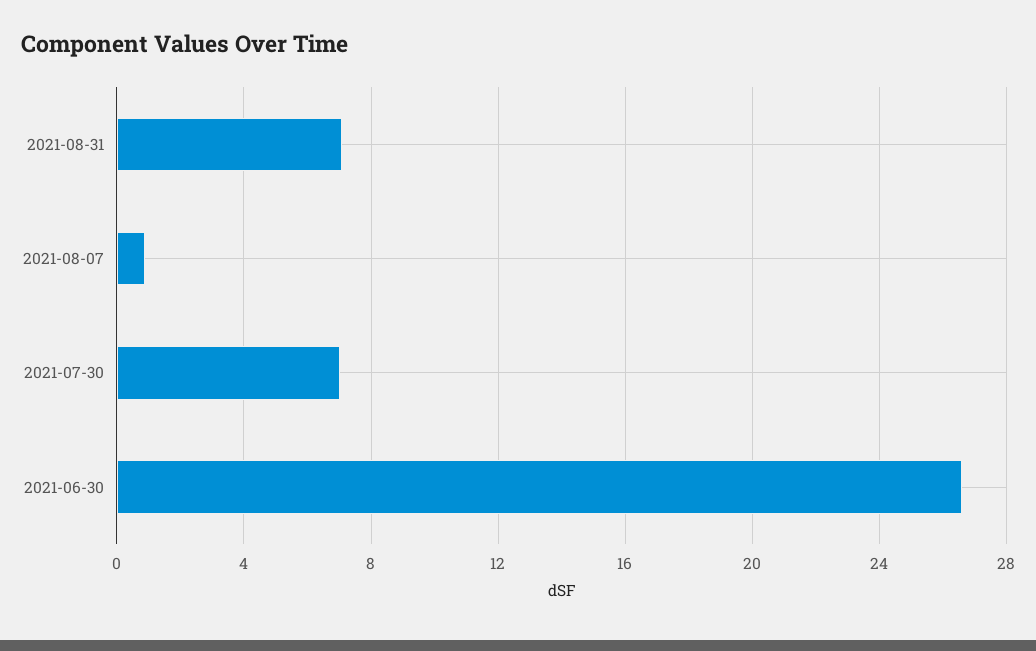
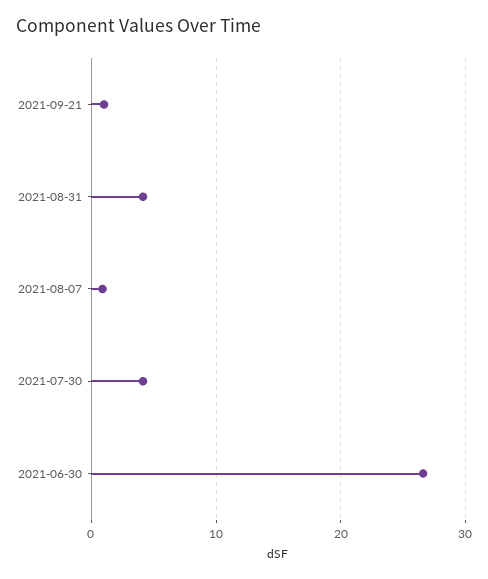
2021-08-31: 7 -> 4
2021-07-30: 7 -> 4
2021-09-21: none -> 1

